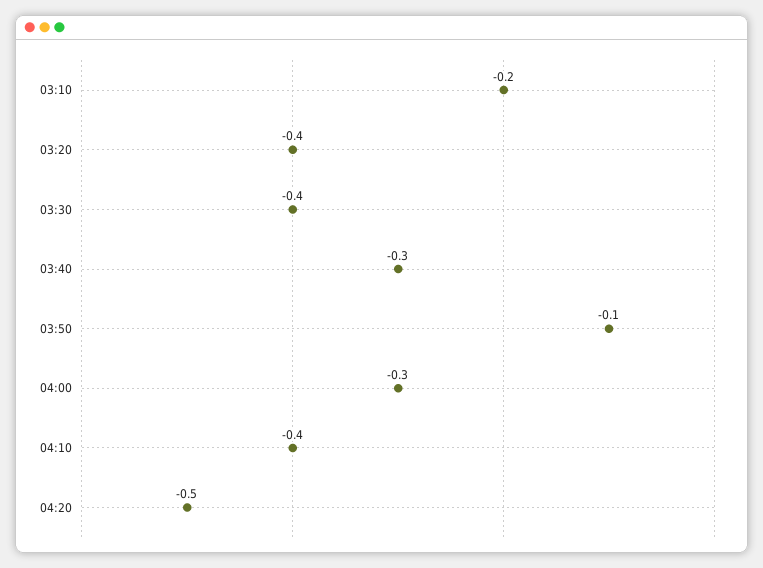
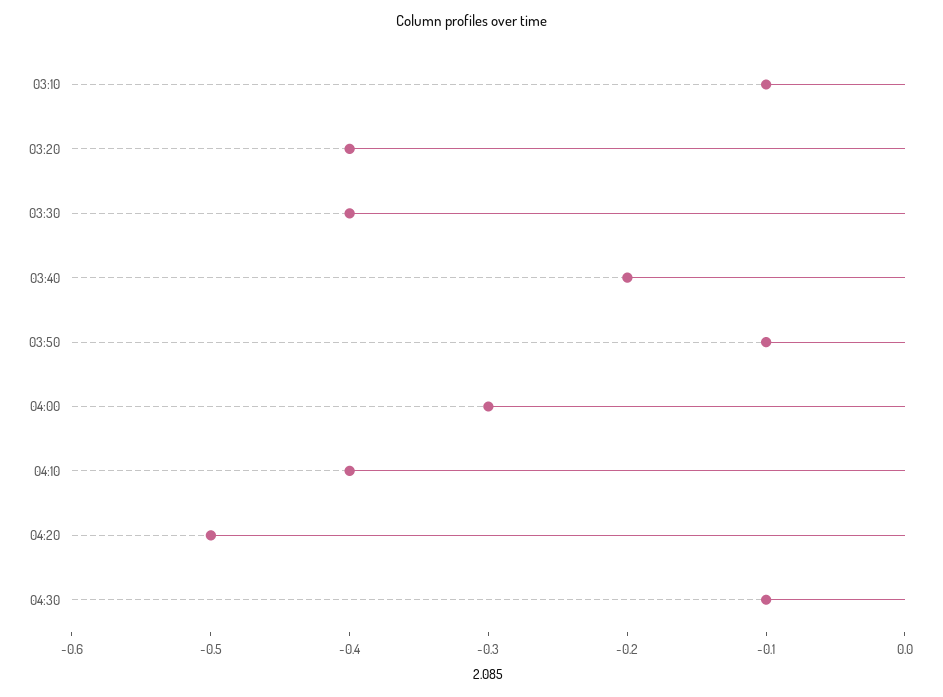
03:10: -0.2 -> -0.1
03:40: -0.3 -> -0.2
04:30: none -> -0.1

